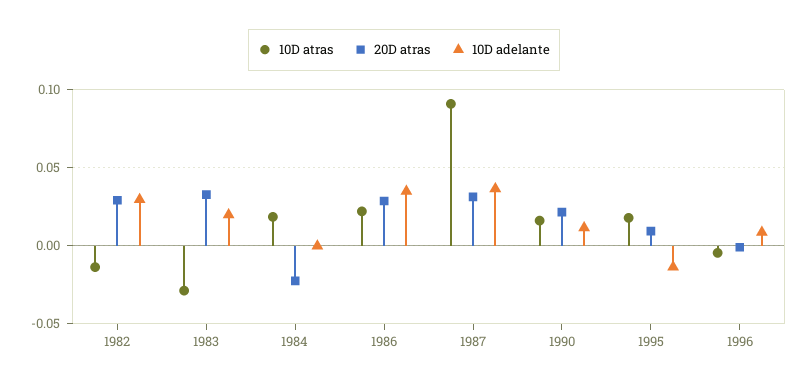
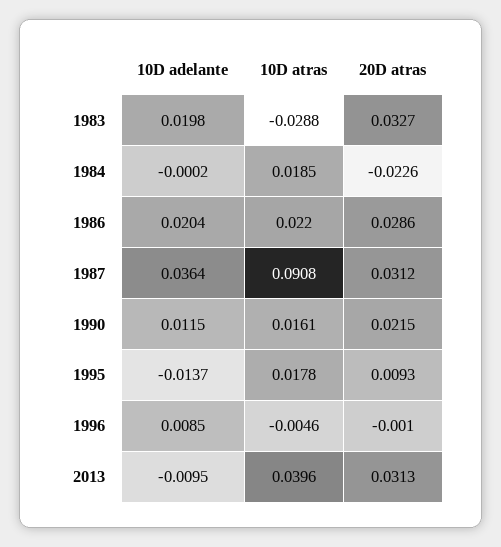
10D atras, 1982: -0.015 -> none
20D atras, 1982: 0.03 -> none
10D adelante, 1982: 0.03 -> none
10D adelante, 1986: 0.035 -> 0.0204
10D adelante, 2013: none -> -0.0095
10D atras, 2013: none -> 0.0396
20D atras, 2013: none -> 0.0313

